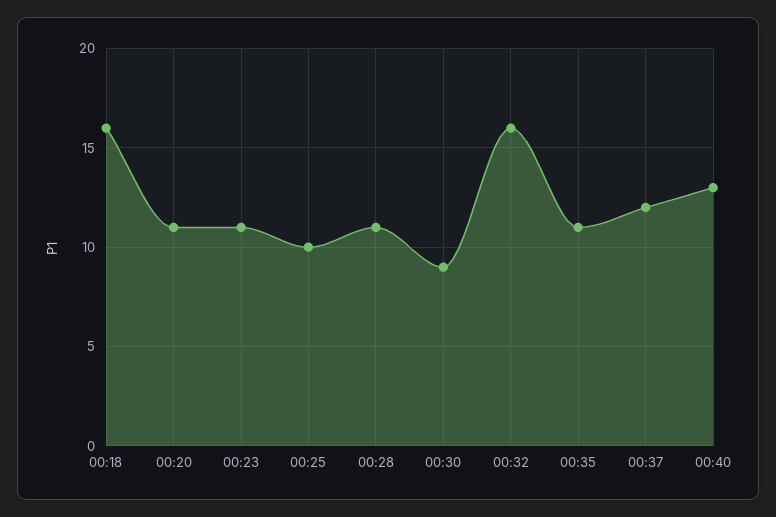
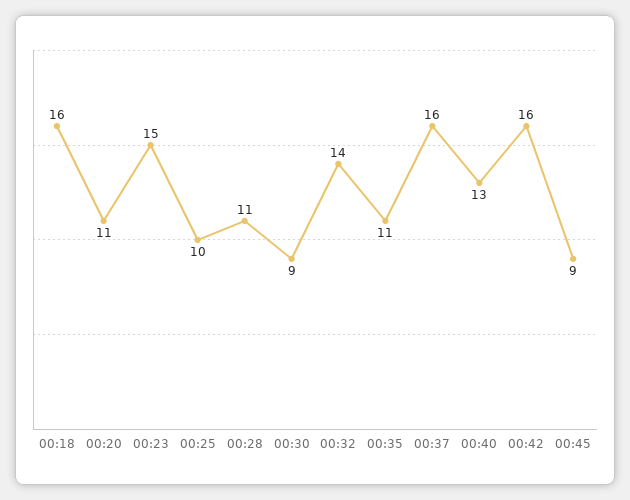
00:23: 11 -> 15
00:32: 16 -> 14
00:37: 12 -> 16
00:42: none -> 16
00:45: none -> 9

